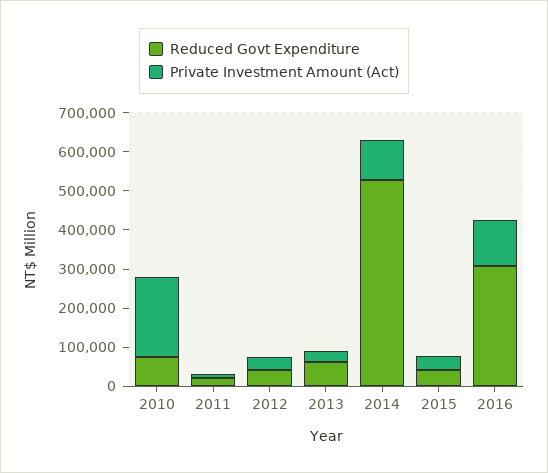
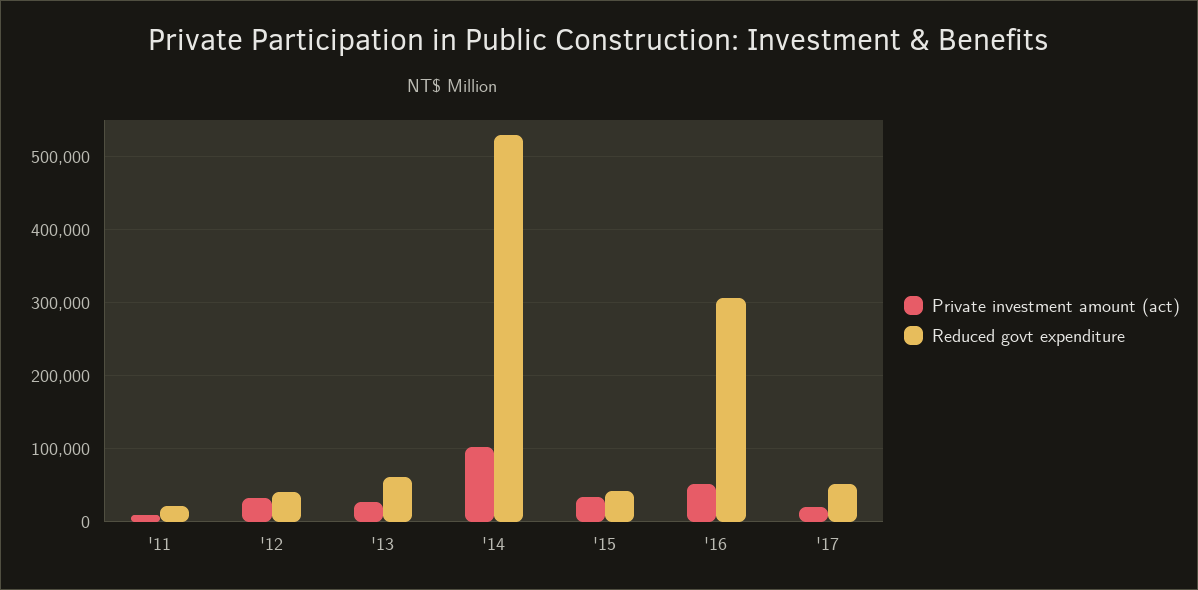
Reduced Govt Expenditure, 2010: 75000 -> none
Private Investment Amount (Act), 2010: 200000 -> none
Private Investment Amount (Act), 2016: 125000 -> 50000
Private Investment Amount (Act), '17: none -> 20000
Reduced Govt Expenditure, '17: none -> 50000

